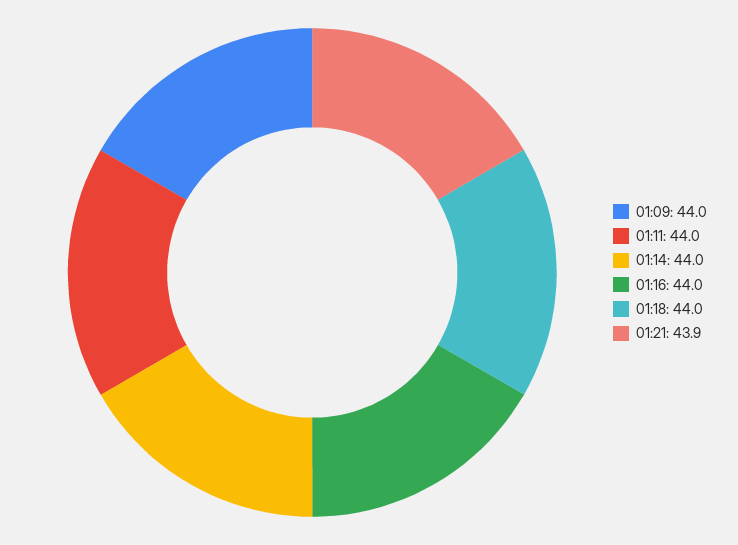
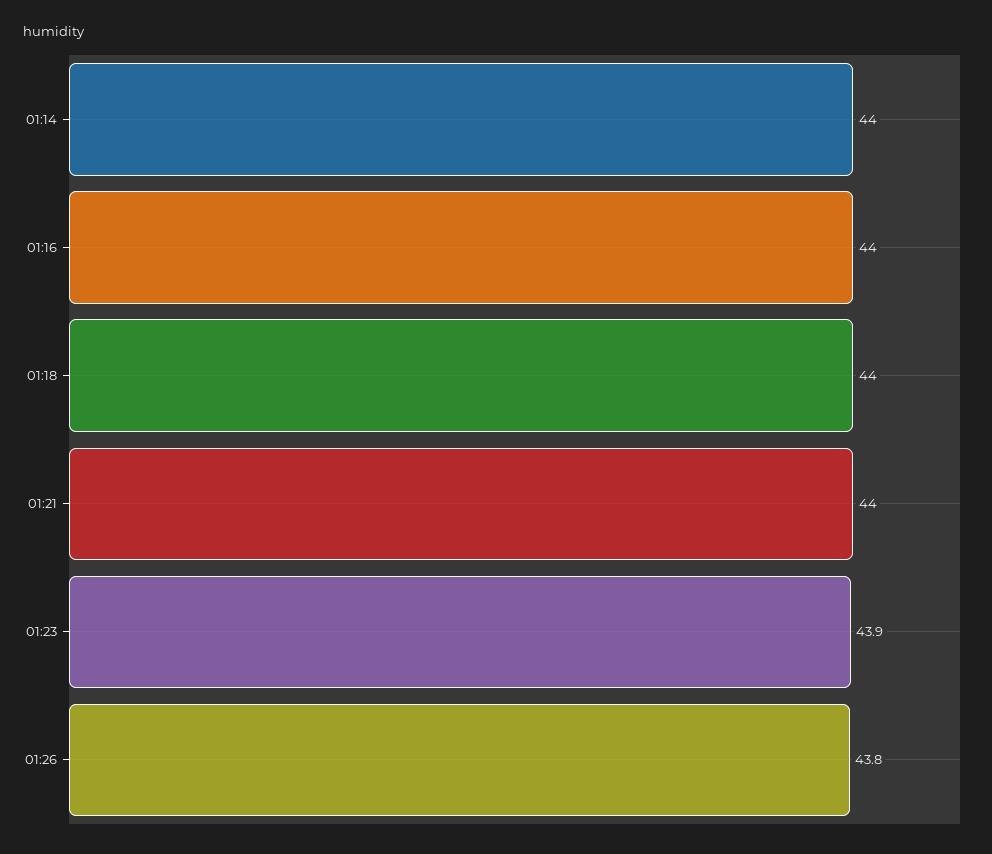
01:09: 44 -> none
01:11: 44 -> none
01:21: 43.9 -> 44
01:23: none -> 43.9
01:26: none -> 43.8

